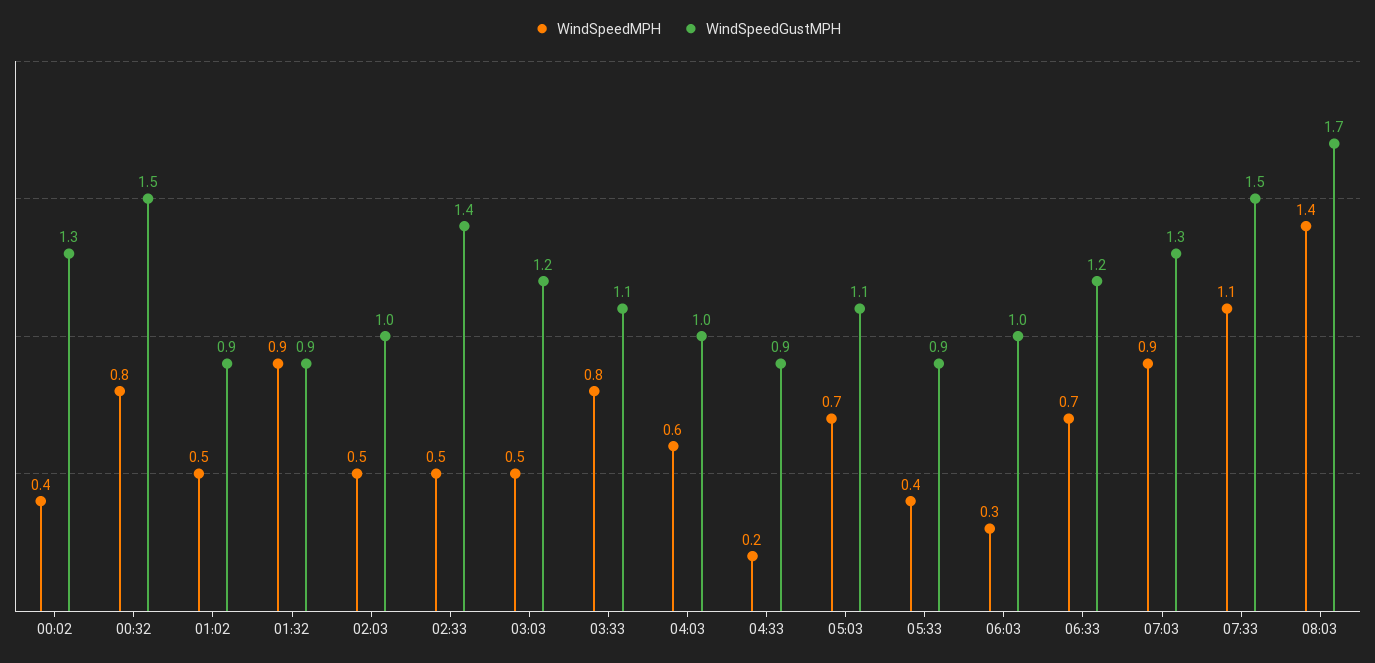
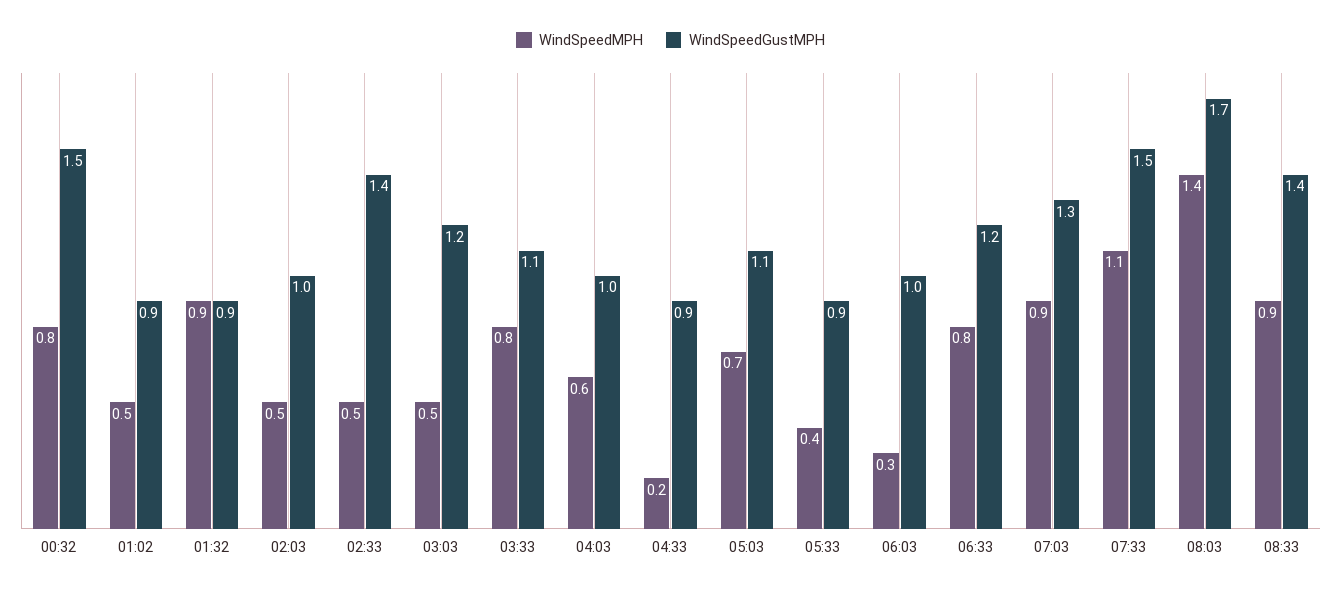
WindSpeedMPH, 00:02: 0.4 -> none
WindSpeedGustMPH, 00:02: 1.3 -> none
WindSpeedMPH, 06:33: 0.7 -> 0.8
WindSpeedMPH, 08:33: none -> 0.9
WindSpeedGustMPH, 08:33: none -> 1.4

